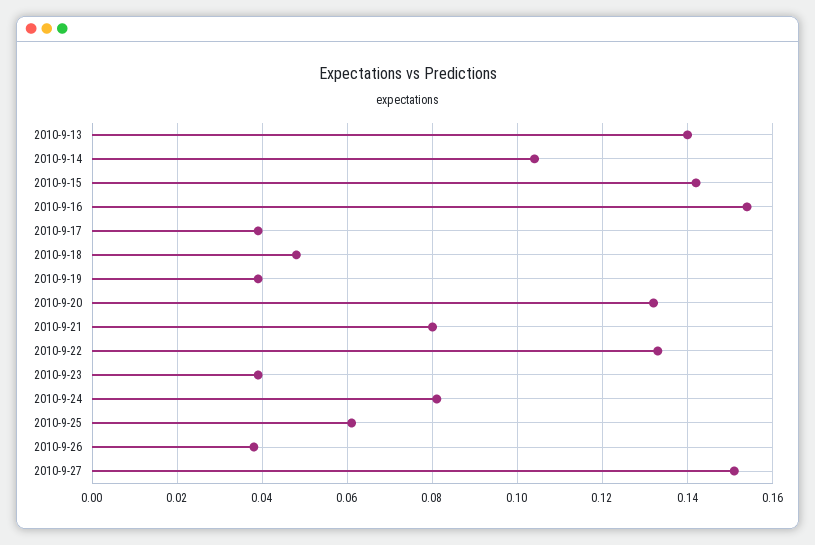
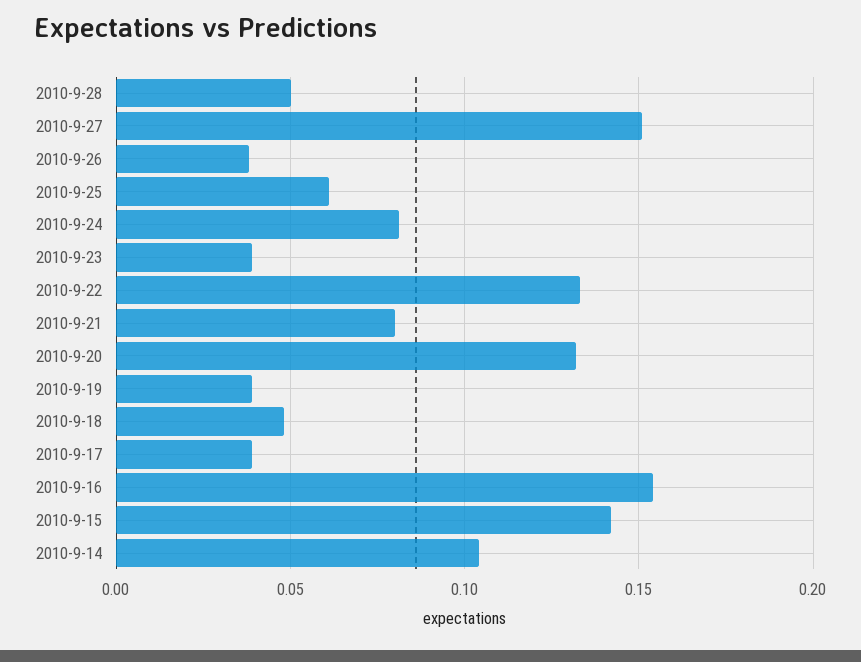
2010-9-13: 0.14 -> none
2010-9-28: none -> 0.05

